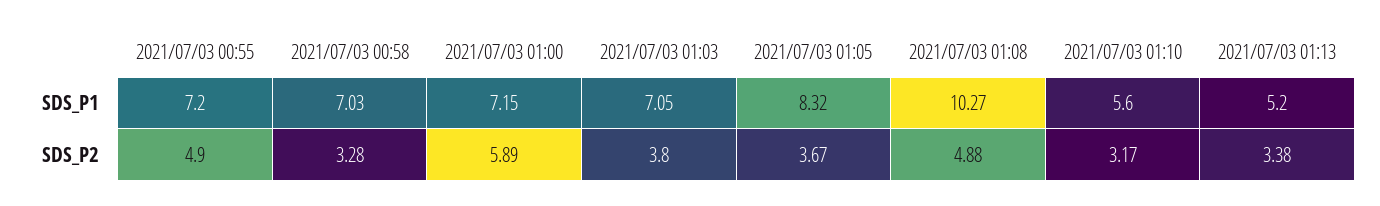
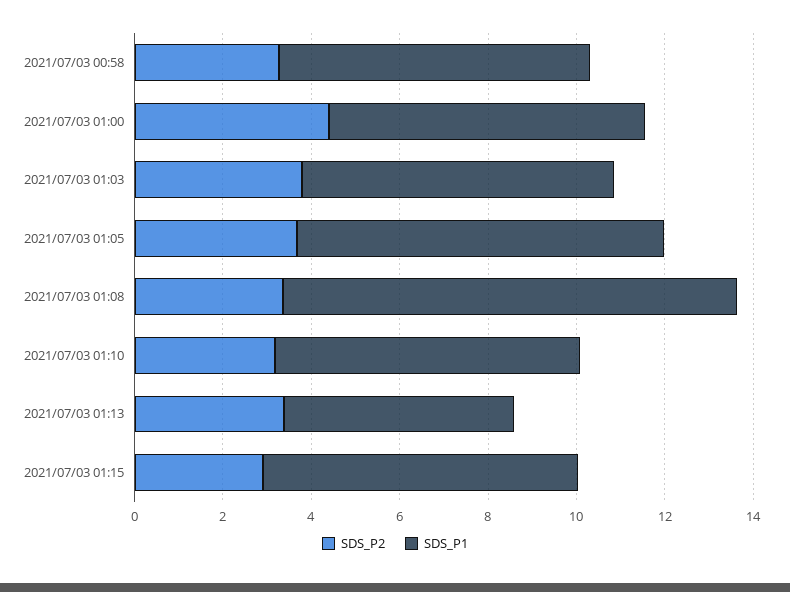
SDS_P1, 2021/07/03 00:55: 7.2 -> none
SDS_P1, 2021/07/03 01:10: 5.6 -> 7
SDS_P2, 2021/07/03 00:55: 4.9 -> none
SDS_P2, 2021/07/03 01:00: 5.89 -> 4.5
SDS_P2, 2021/07/03 01:08: 4.88 -> 3.5
SDS_P2, 2021/07/03 01:15: none -> 3
SDS_P1, 2021/07/03 01:15: none -> 7

